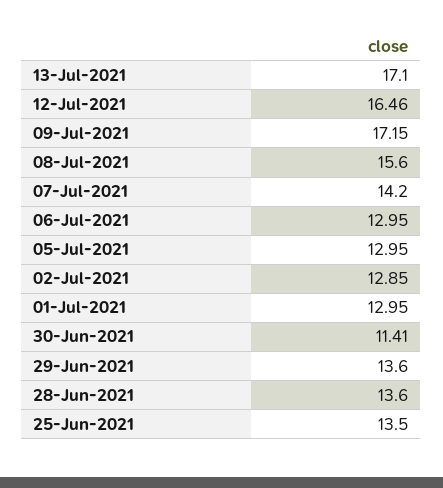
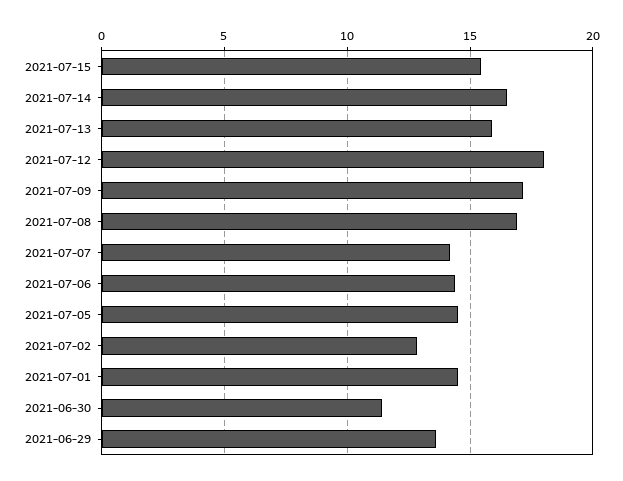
13-Jul-2021: 17.1 -> 16
12-Jul-2021: 16.46 -> 18
08-Jul-2021: 15.6 -> 17
06-Jul-2021: 12.95 -> 14.5
05-Jul-2021: 12.95 -> 14.5
01-Jul-2021: 12.95 -> 14.5
28-Jun-2021: 13.6 -> none
25-Jun-2021: 13.5 -> none
2021-07-15: none -> 15.5
2021-07-14: none -> 16.5

